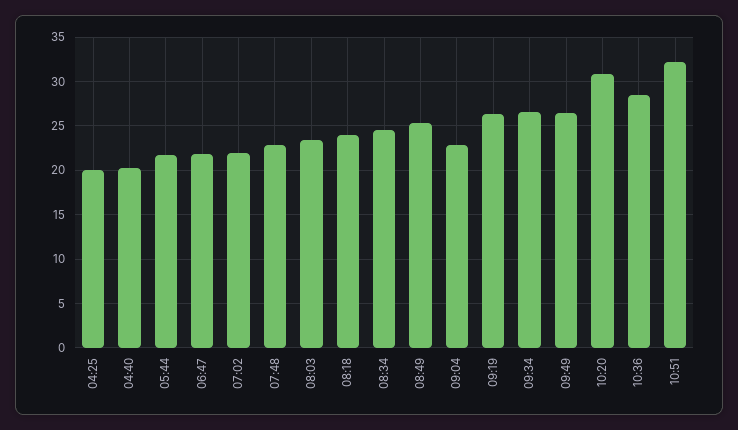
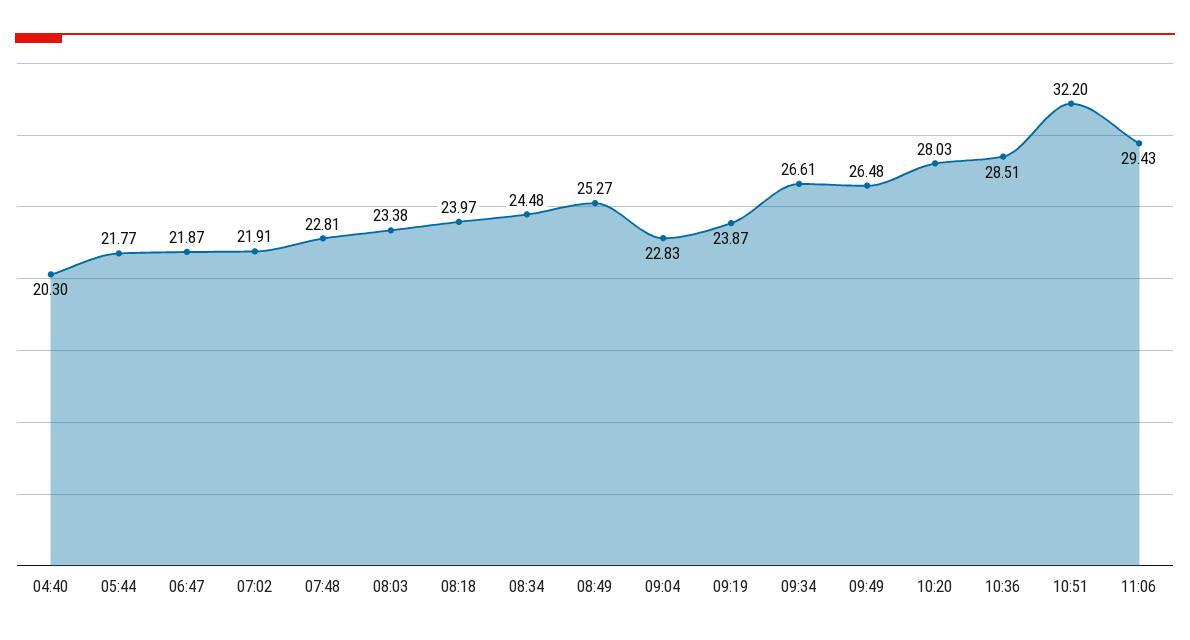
04:25: 20 -> none
09:19: 26 -> 23.87
10:20: 31 -> 28.03
11:06: none -> 29.43

